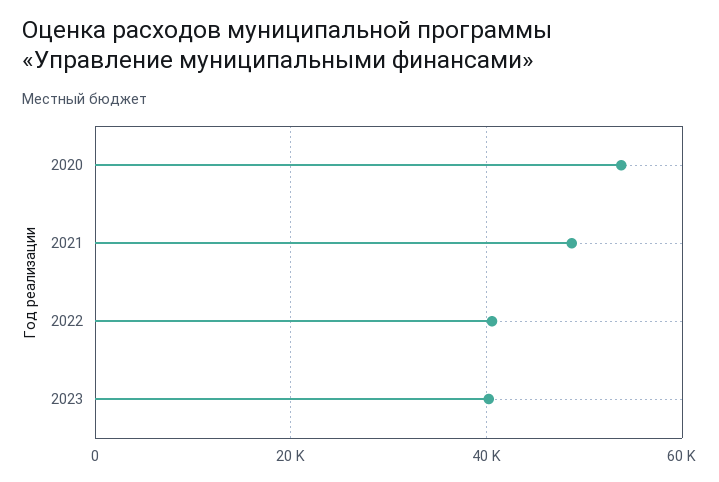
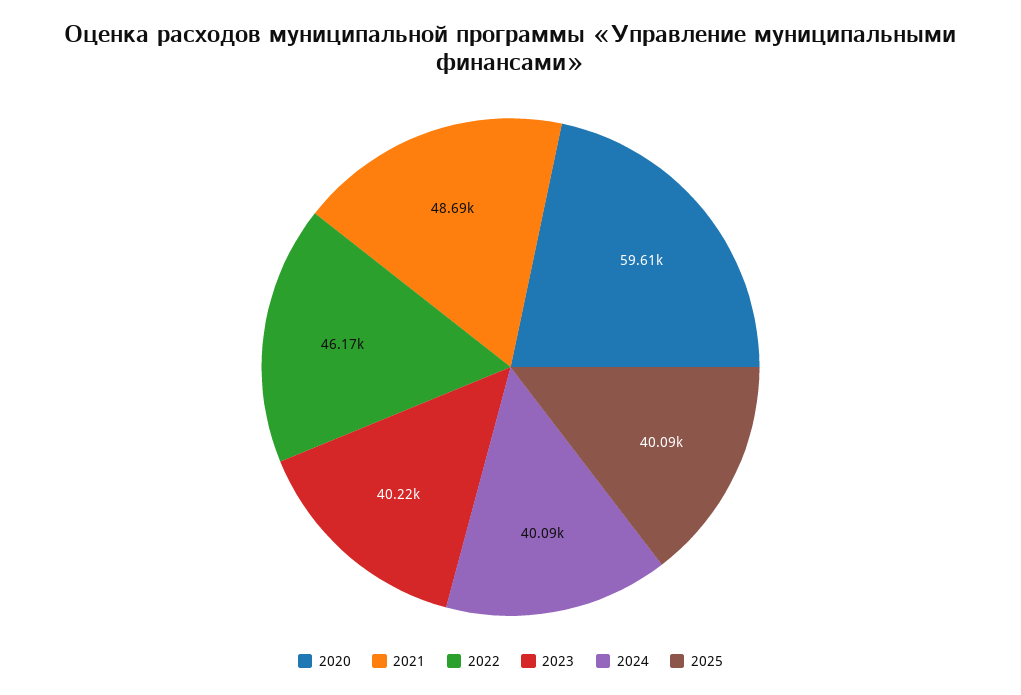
2020: 54000 -> 59610
2022: 40000 -> 46170
2024: none -> 40090
2025: none -> 40090

